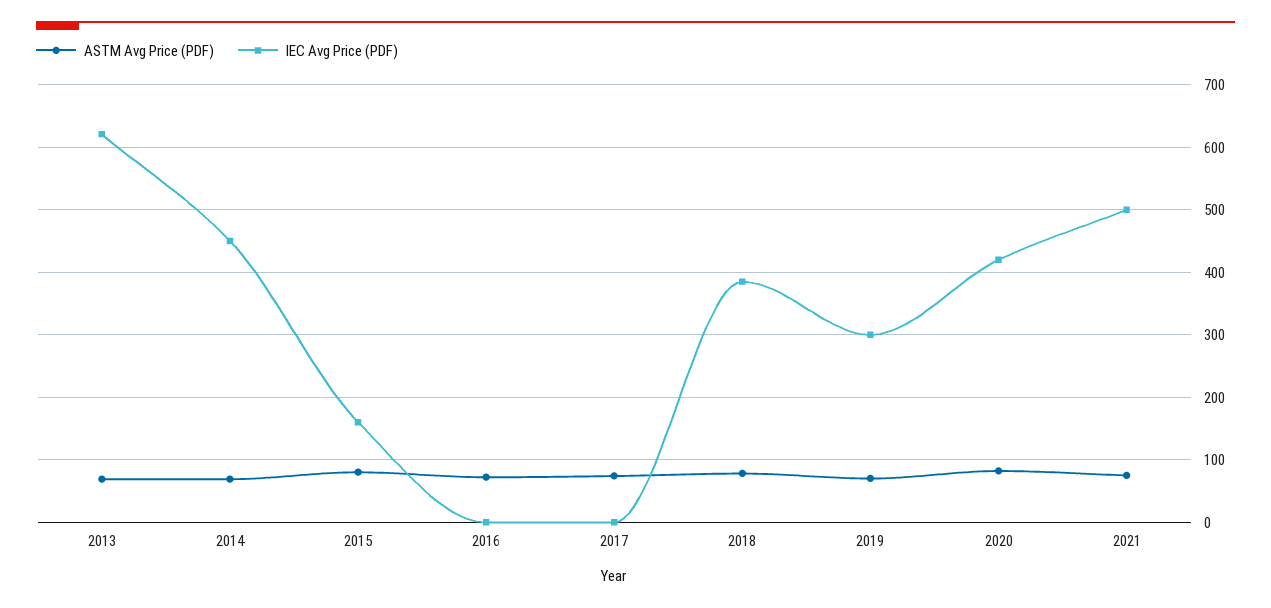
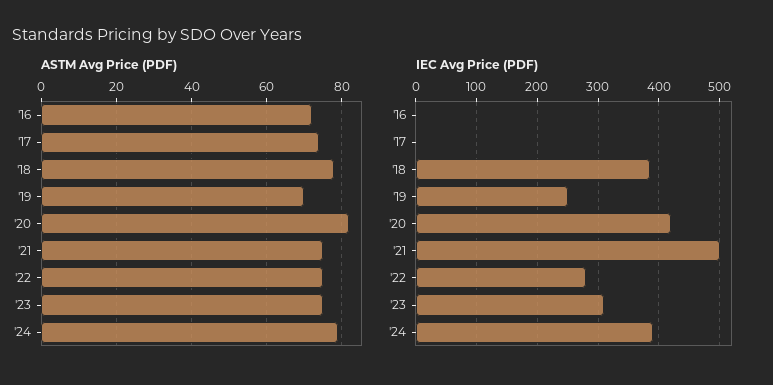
ASTM Avg Price (PDF), 2013: 70 -> none
IEC Avg Price (PDF), 2013: 620 -> none
ASTM Avg Price (PDF), 2014: 70 -> none
IEC Avg Price (PDF), 2014: 450 -> none
ASTM Avg Price (PDF), 2015: 80 -> none
IEC Avg Price (PDF), 2015: 160 -> none
IEC Avg Price (PDF), 2019: 300 -> 250
ASTM Avg Price (PDF), '22: none -> 75
ASTM Avg Price (PDF), '23: none -> 75
ASTM Avg Price (PDF), '24: none -> 80
IEC Avg Price (PDF), '22: none -> 280
IEC Avg Price (PDF), '23: none -> 310
IEC Avg Price (PDF), '24: none -> 390

